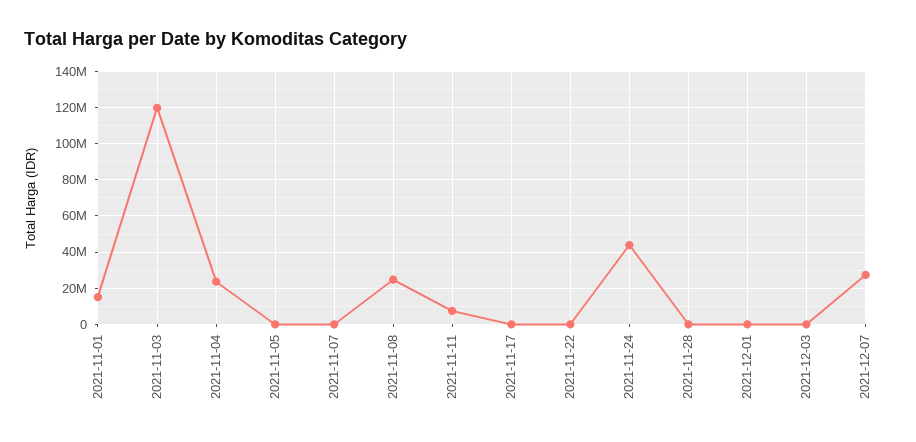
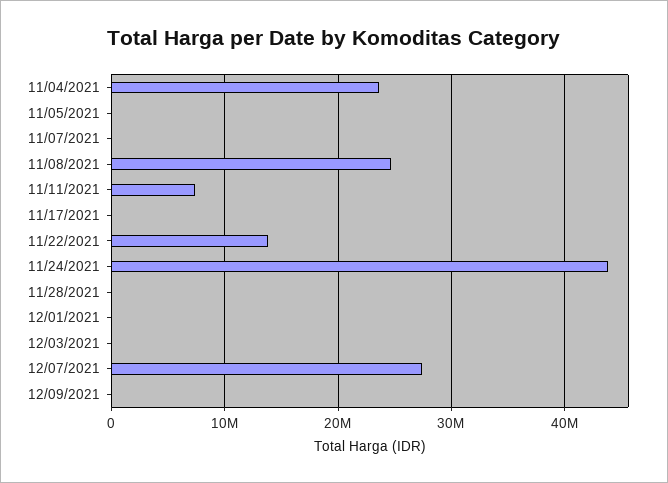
2021-11-01: 15000000 -> none
2021-11-03: 120000000 -> none
2021-11-22: 0 -> 14000000
12/09/2021: none -> 0

